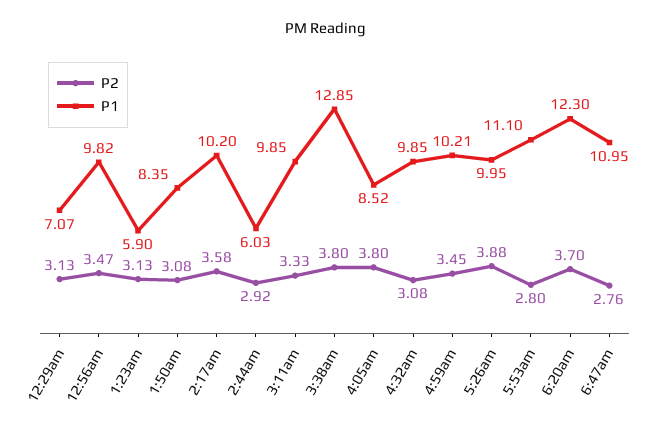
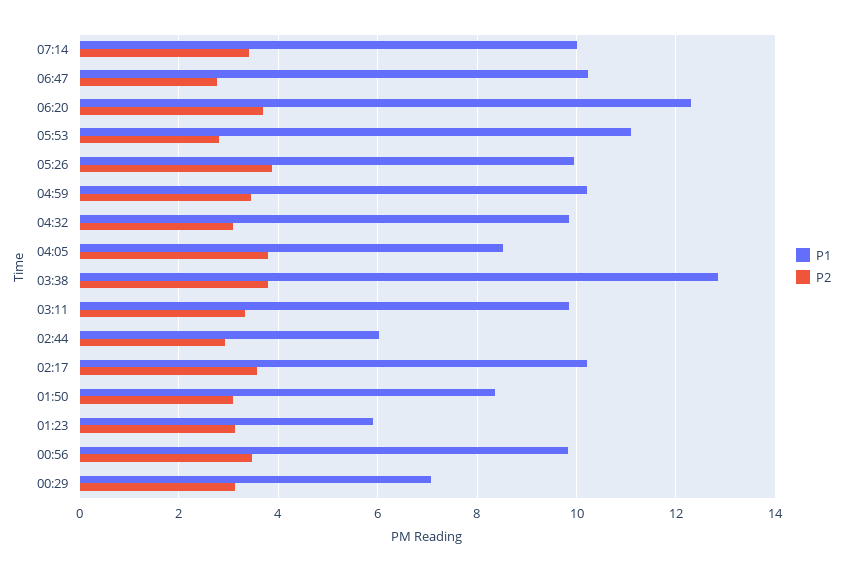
P1, 6:47am: 10.95 -> 10.2
P1, 07:14: none -> 10
P2, 07:14: none -> 3.4

